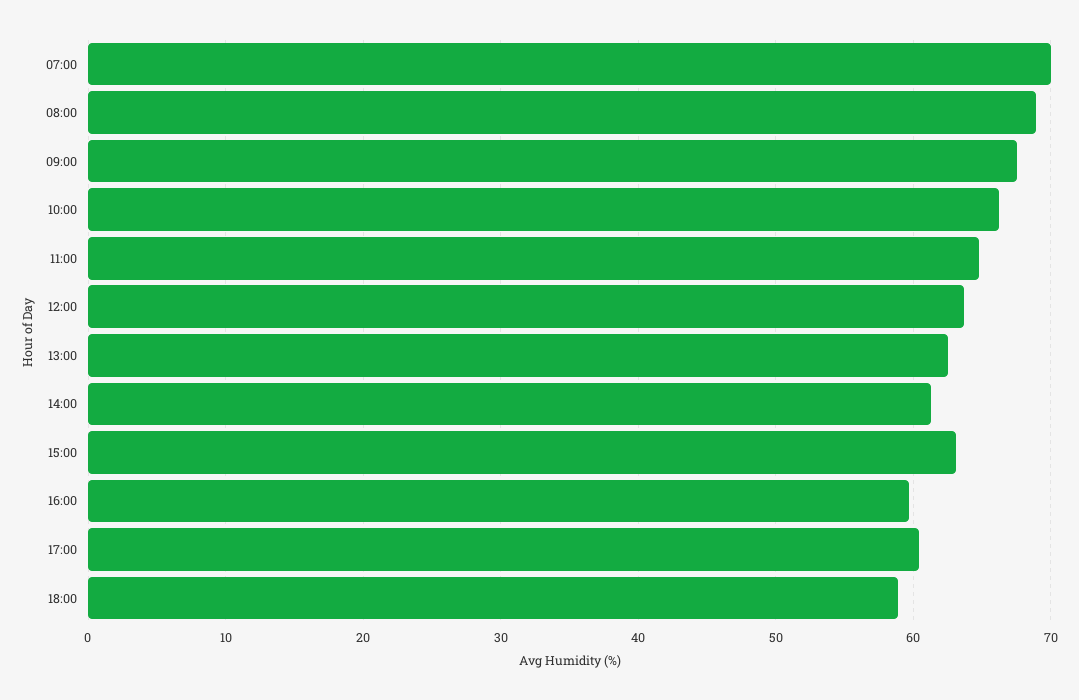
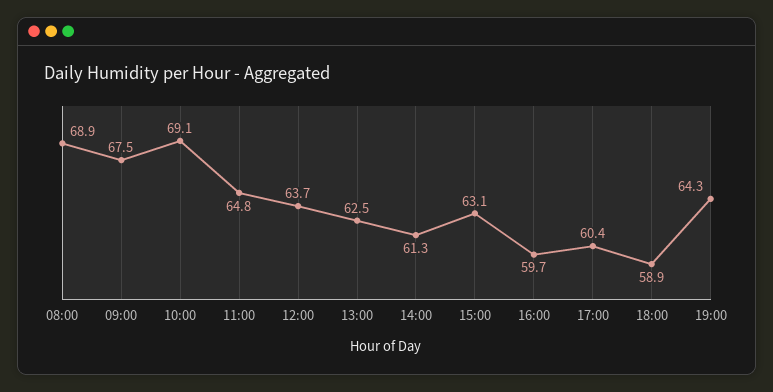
07:00: 70 -> none
10:00: 66 -> 69.1
19:00: none -> 64.3

